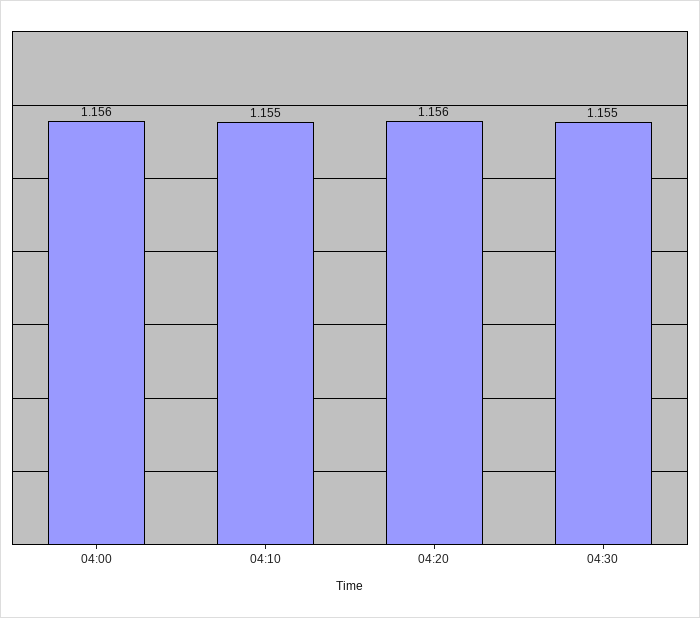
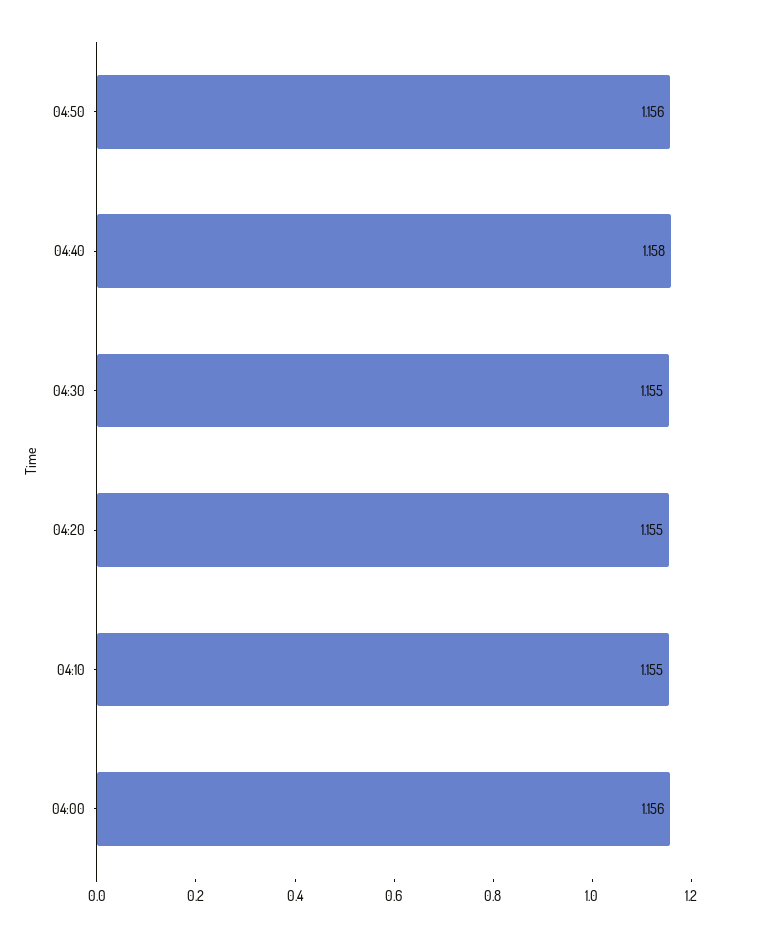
04:20: 1.156 -> 1.155
04:50: none -> 1.156
04:40: none -> 1.158

